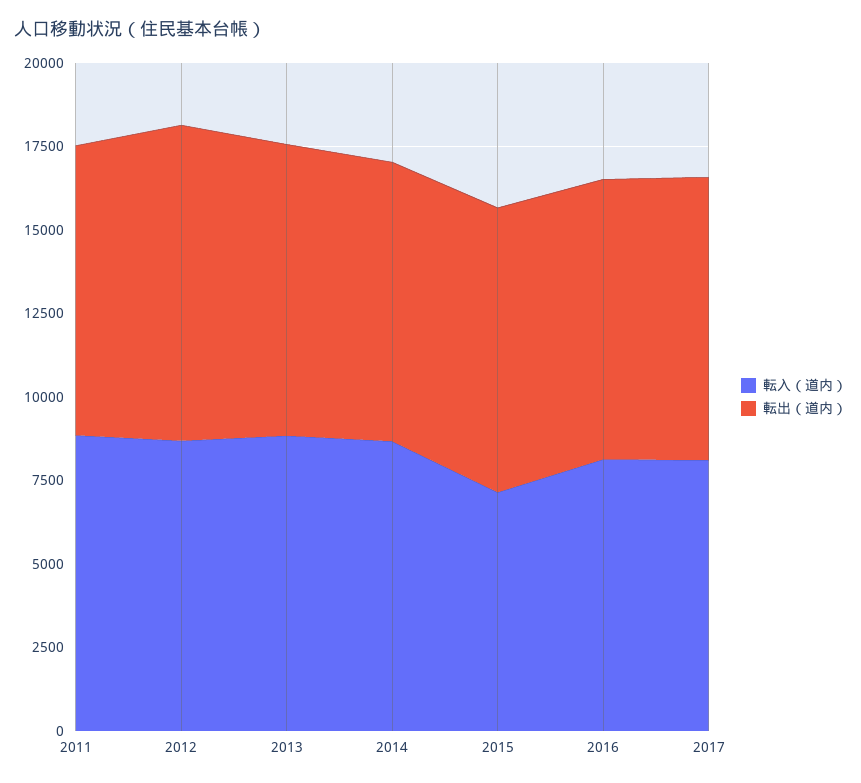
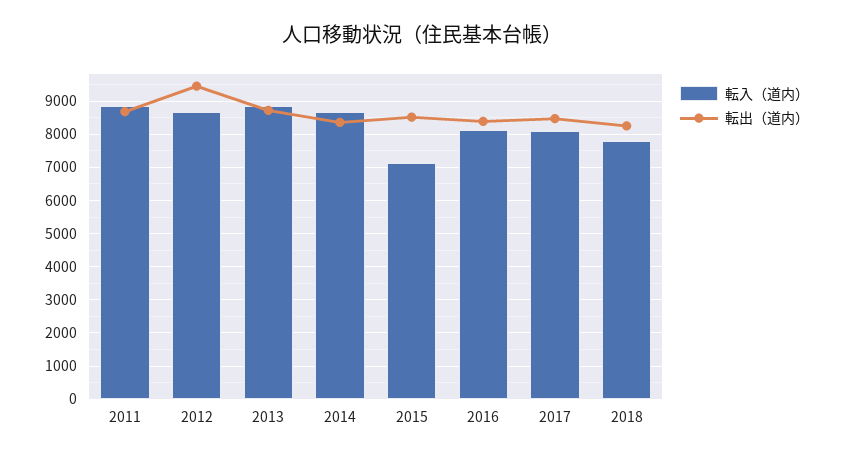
転入（道内）, 2018: none -> 7800
転出（道内）, 2018: none -> 8200

